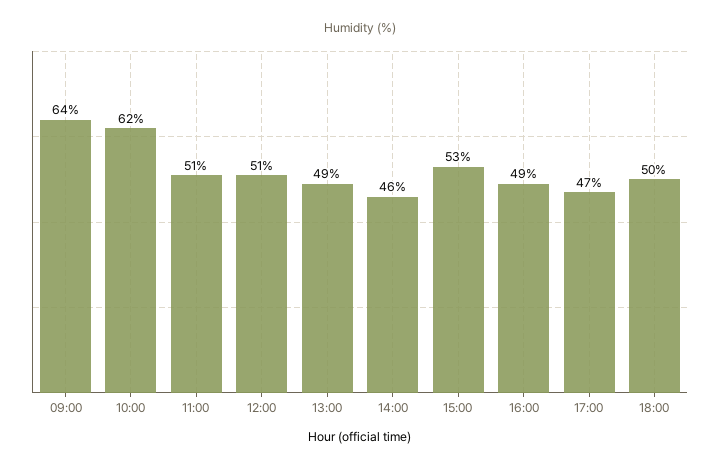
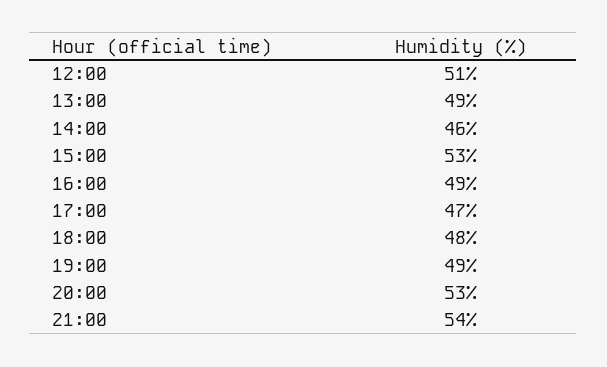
09:00: 64 -> none
10:00: 62 -> none
11:00: 51 -> none
18:00: 50 -> 48
19:00: none -> 49
20:00: none -> 53
21:00: none -> 54

